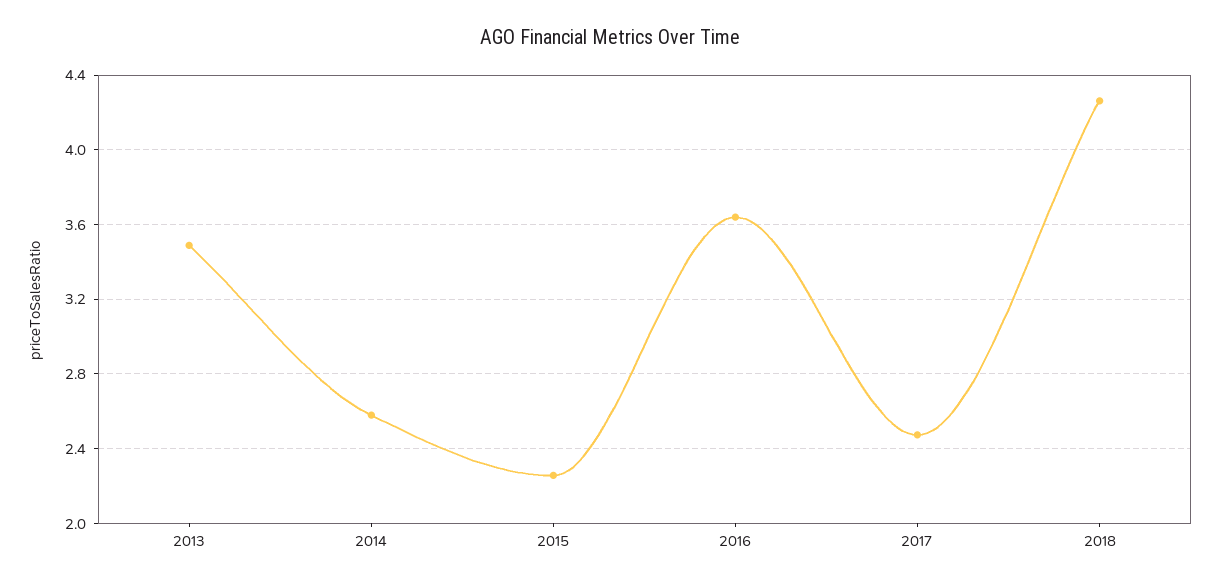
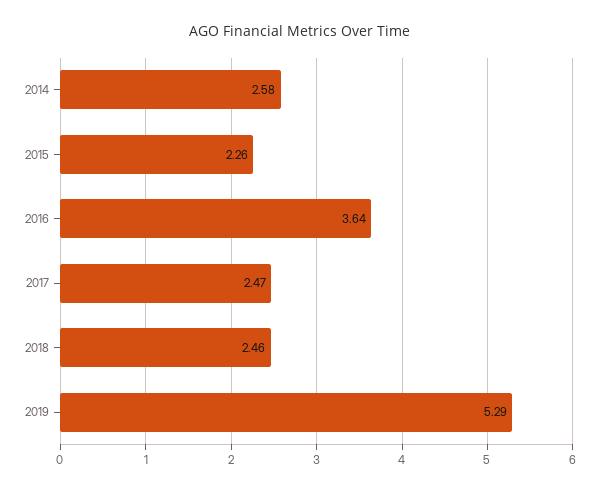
2013: 3.5 -> none
2018: 4.25 -> 2.46
2019: none -> 5.29

